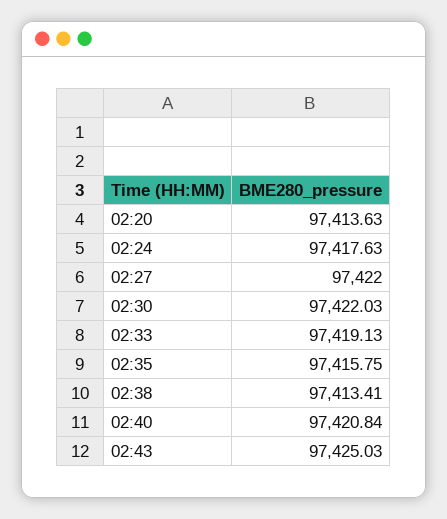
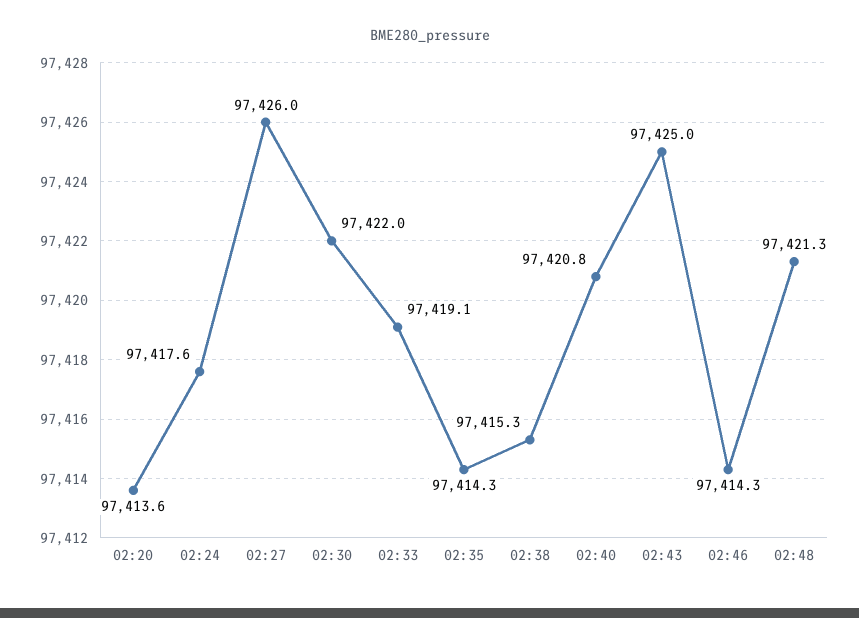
02:27: 97422 -> 97426
02:35: 97415.75 -> 97414.3
02:38: 97413.41 -> 97415.3
02:46: none -> 97414.3
02:48: none -> 97421.3

